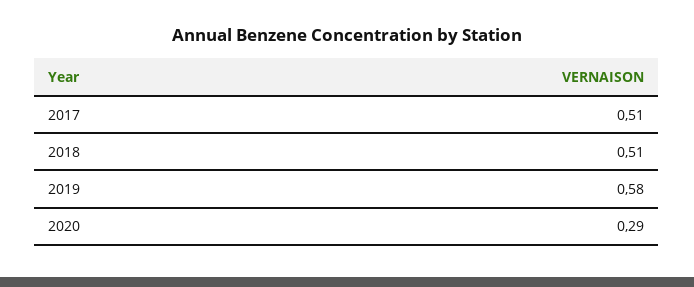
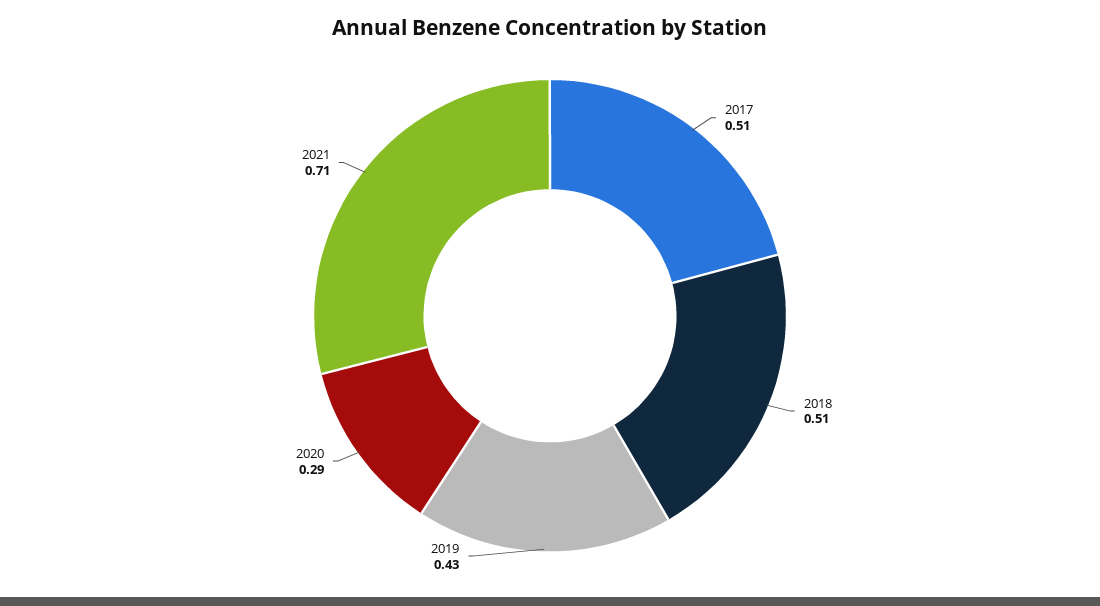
2019: 0.58 -> 0.43
2021: none -> 0.71

